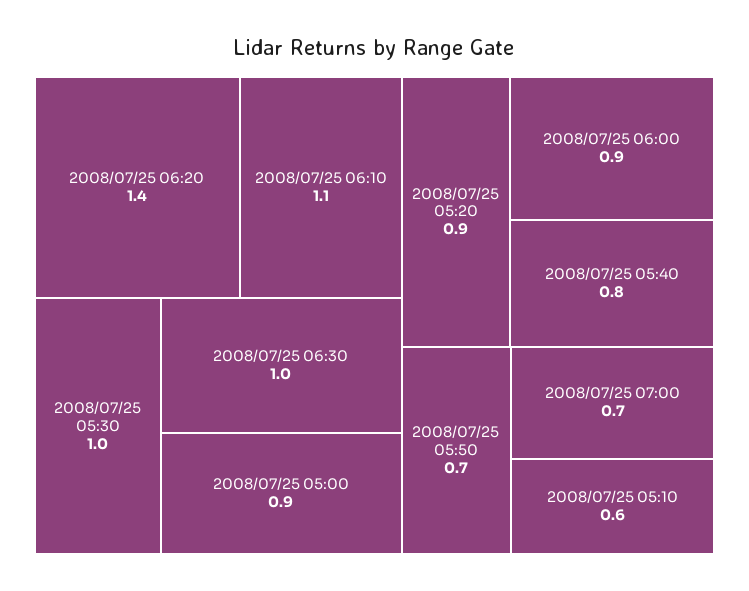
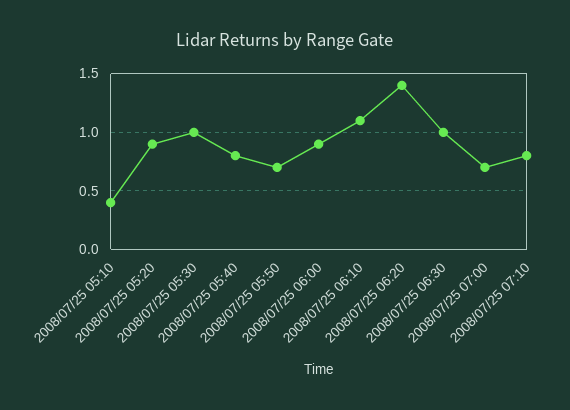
2008/07/25 05:00: 0.9 -> none
2008/07/25 05:10: 0.6 -> 0.4
2008/07/25 07:10: none -> 0.8

